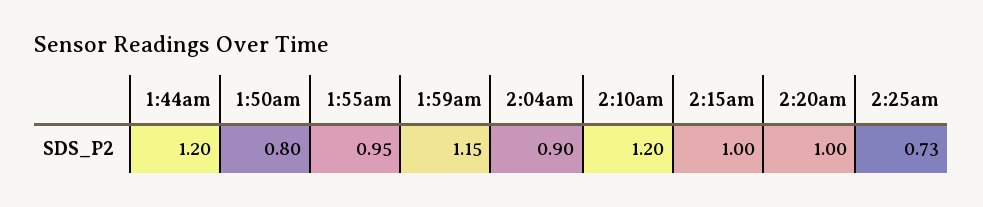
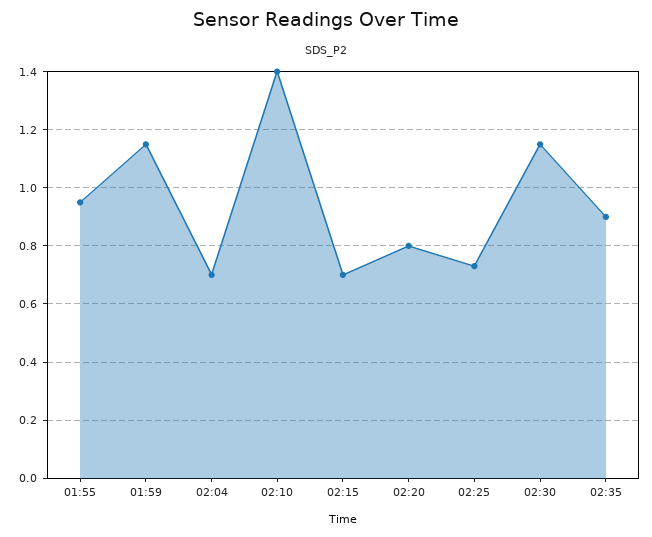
1:44am: 1.2 -> none
1:50am: 0.8 -> none
2:04am: 0.9 -> 0.7
2:10am: 1.2 -> 1.4
2:15am: 1 -> 0.7
2:20am: 1 -> 0.8
02:30: none -> 1.15
02:35: none -> 0.9

